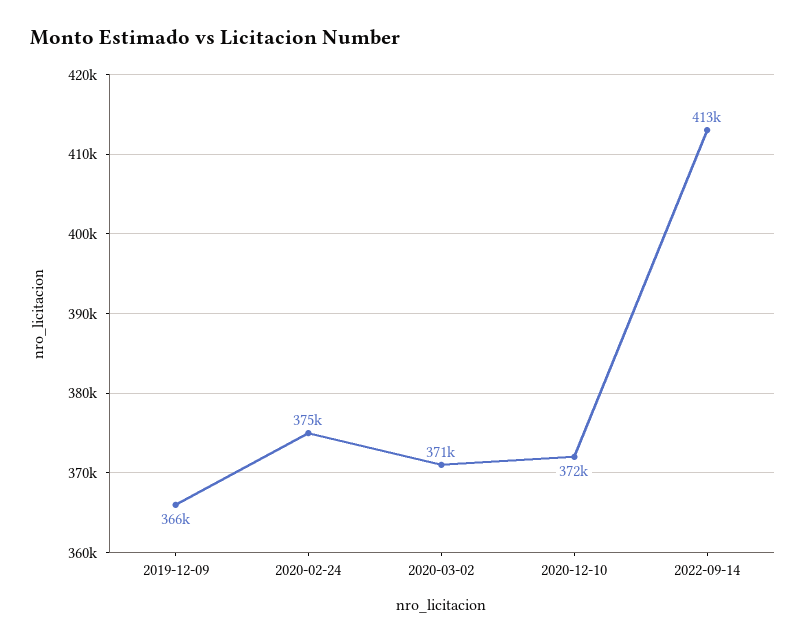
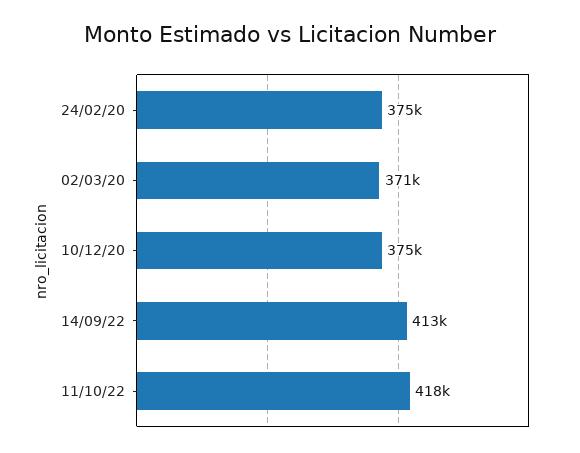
2019-12-09: 366000 -> none
2020-12-10: 372000 -> 375000
11/10/22: none -> 418000

